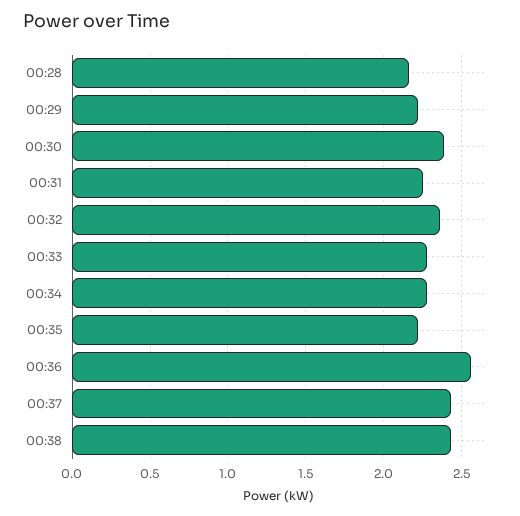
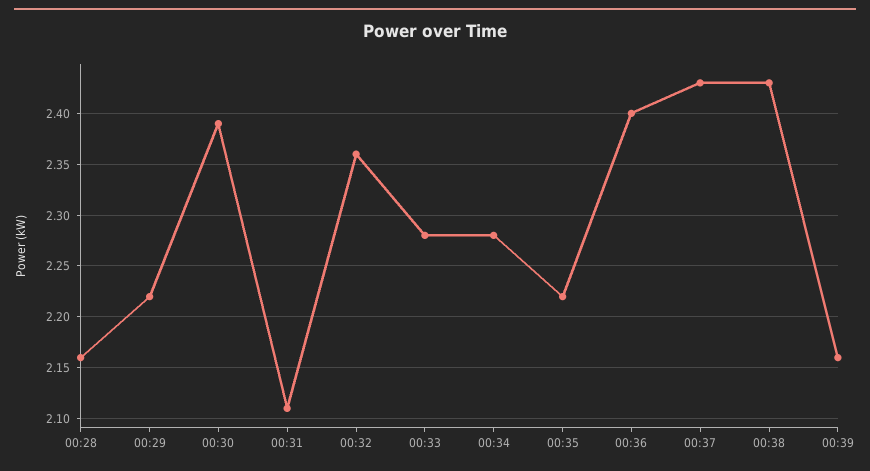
00:31: 2.25 -> 2.11
00:36: 2.55 -> 2.4
00:39: none -> 2.16

